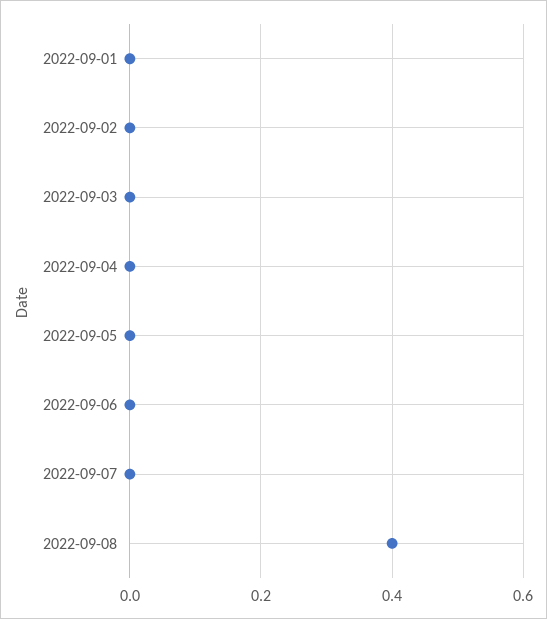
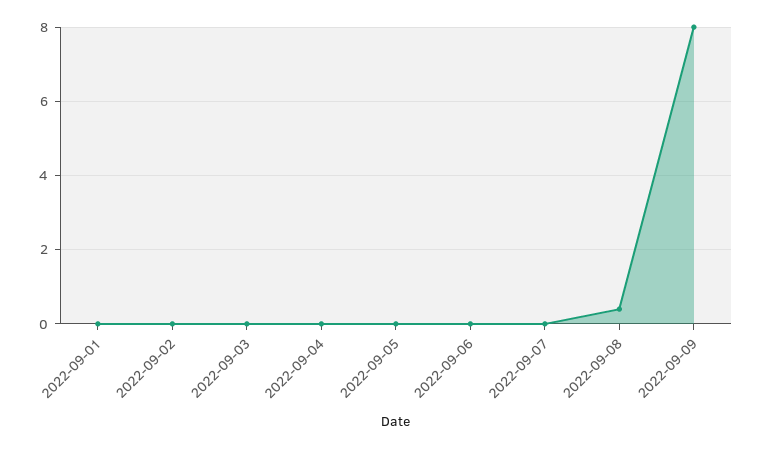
2022-09-09: none -> 8

